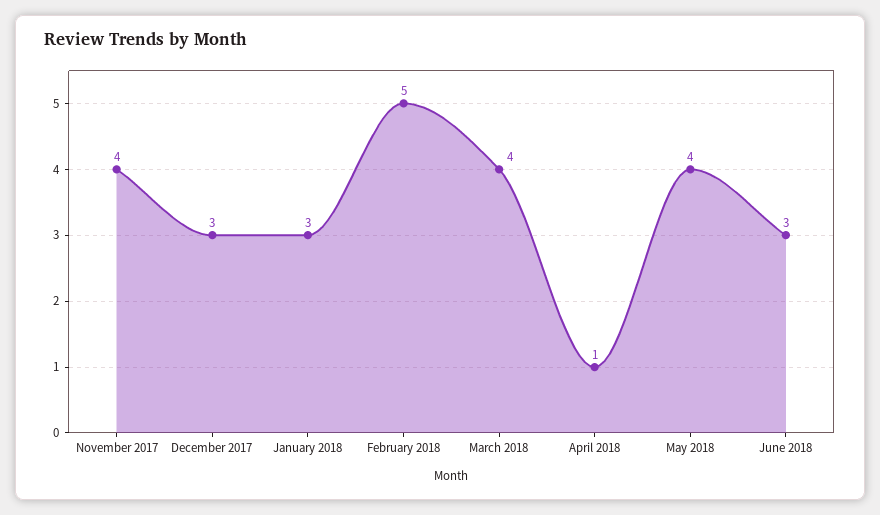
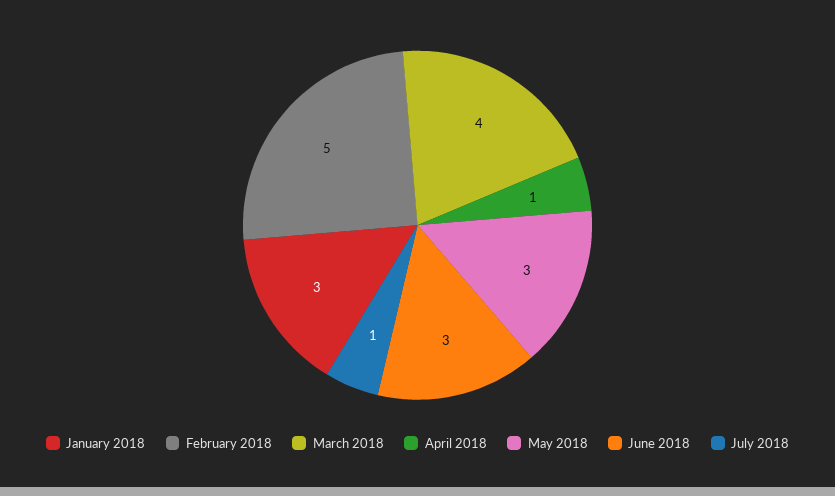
November 2017: 4 -> none
December 2017: 3 -> none
May 2018: 4 -> 3
July 2018: none -> 1

